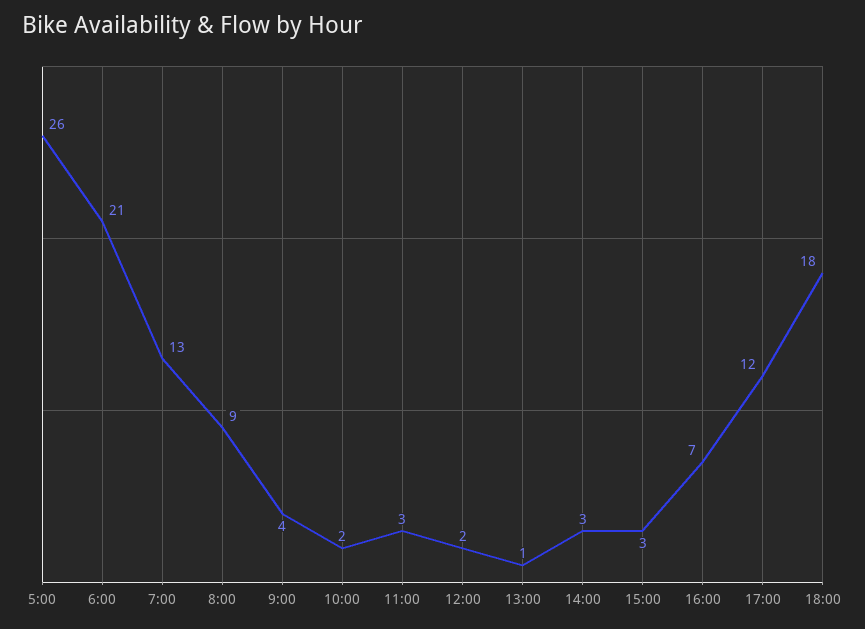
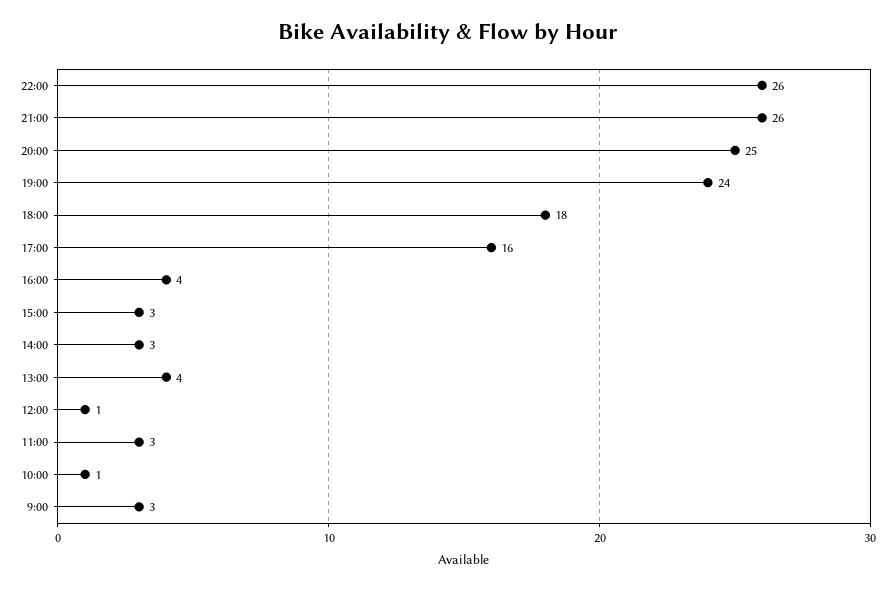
5:00: 26 -> none
6:00: 21 -> none
7:00: 13 -> none
8:00: 9 -> none
9:00: 4 -> 3
10:00: 2 -> 1
12:00: 2 -> 1
13:00: 1 -> 4
16:00: 7 -> 4
17:00: 12 -> 16
22:00: none -> 26
21:00: none -> 26
20:00: none -> 25
19:00: none -> 24

